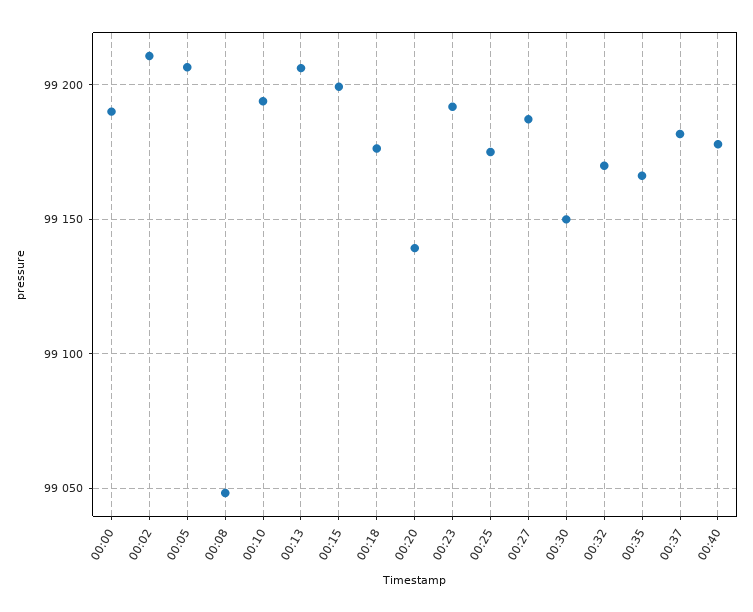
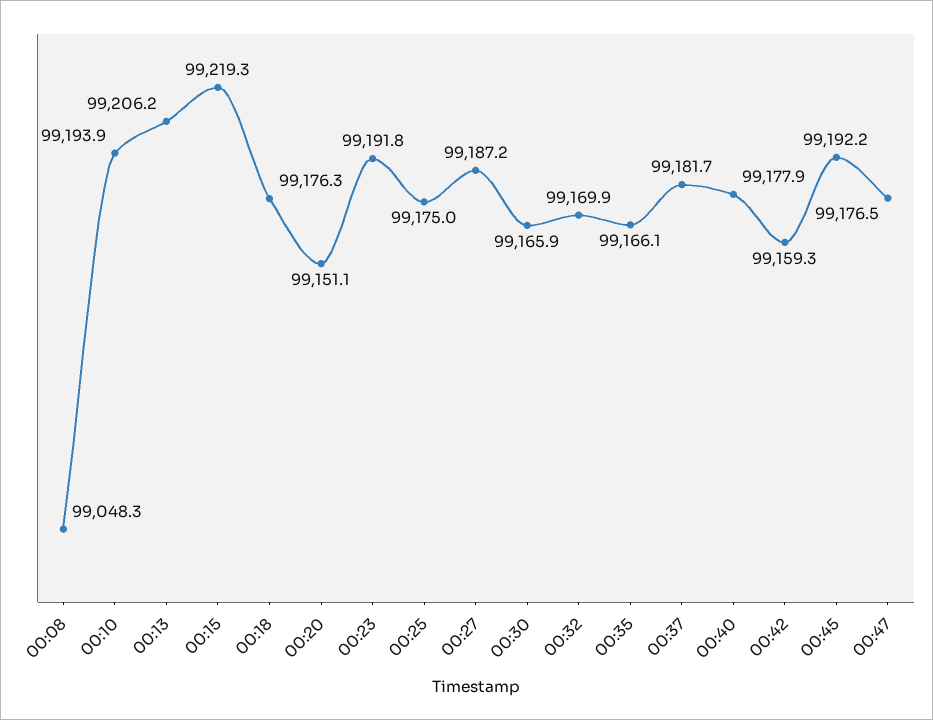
00:00: 99190 -> none
00:02: 99210 -> none
00:05: 99205 -> none
00:15: 99200 -> 99219.3
00:20: 99140 -> 99151.1
00:30: 99150 -> 99165.9
00:42: none -> 99159.3
00:45: none -> 99192.2
00:47: none -> 99176.5

